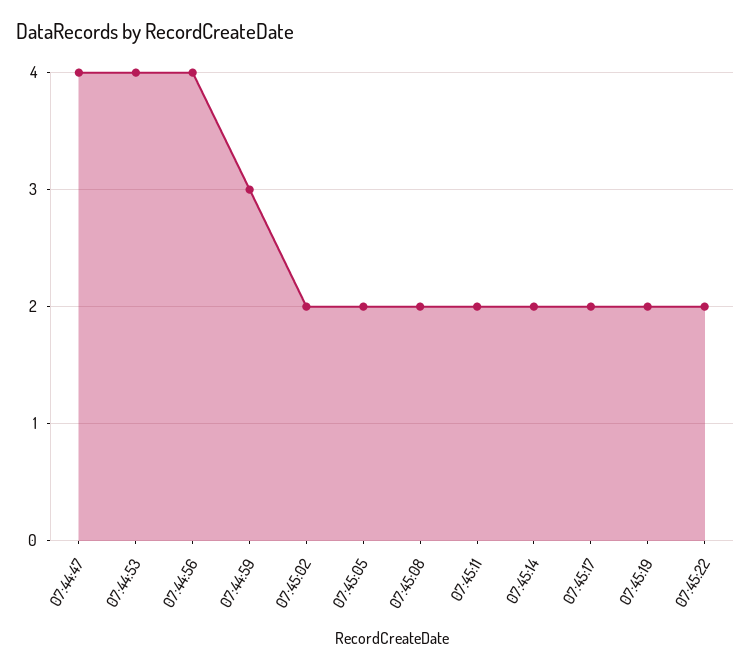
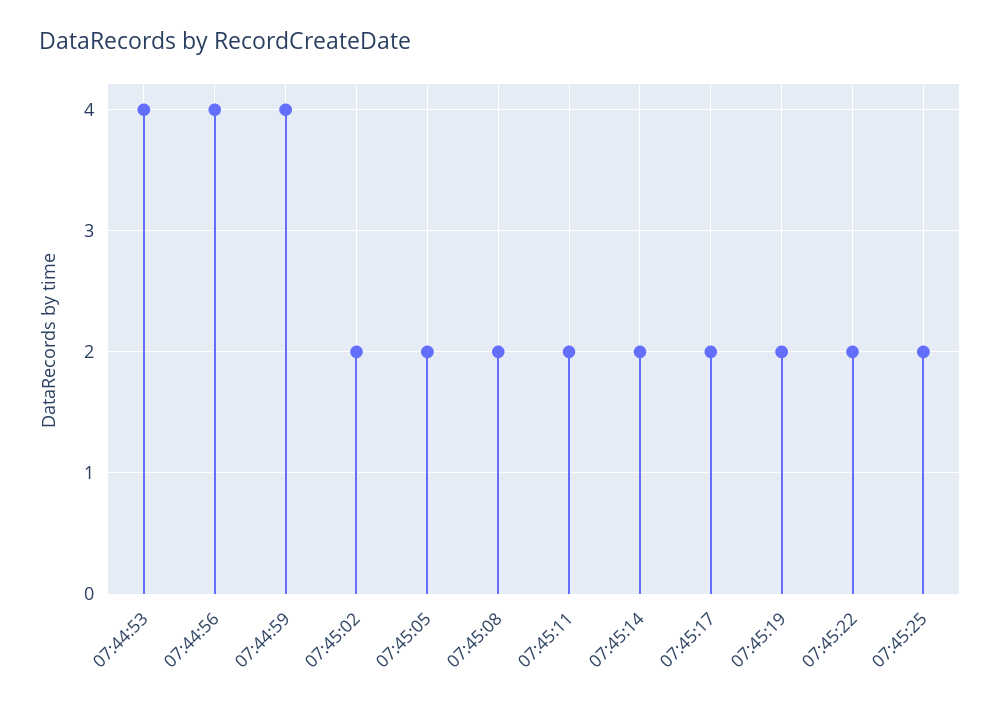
07:44:47: 4 -> none
07:44:59: 3 -> 4
07:45:25: none -> 2

